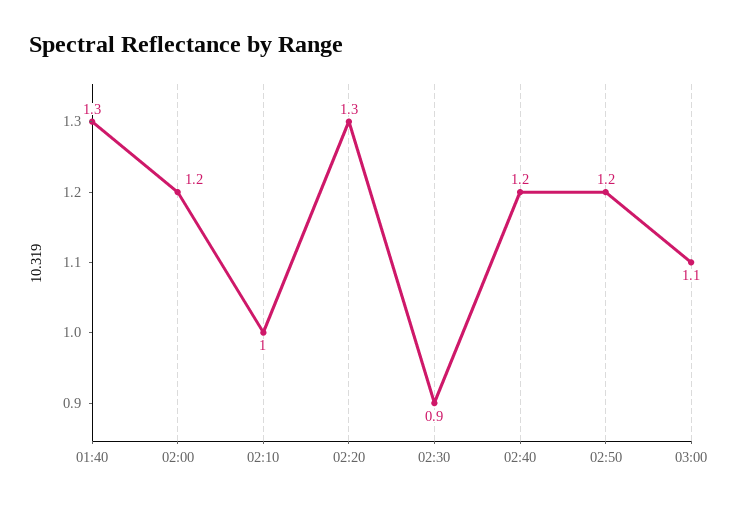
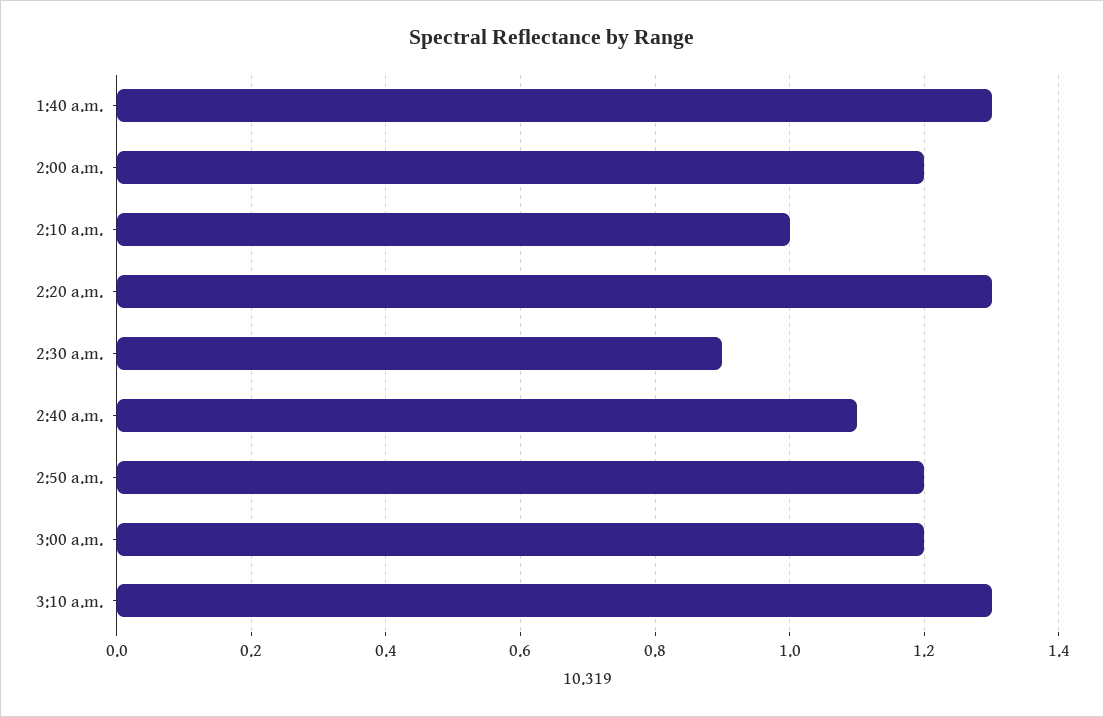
02:40: 1.2 -> 1.1
03:00: 1.1 -> 1.2
3:10 a.m.: none -> 1.3

